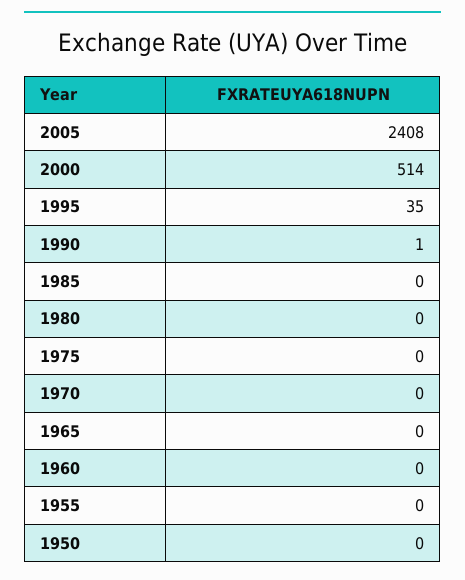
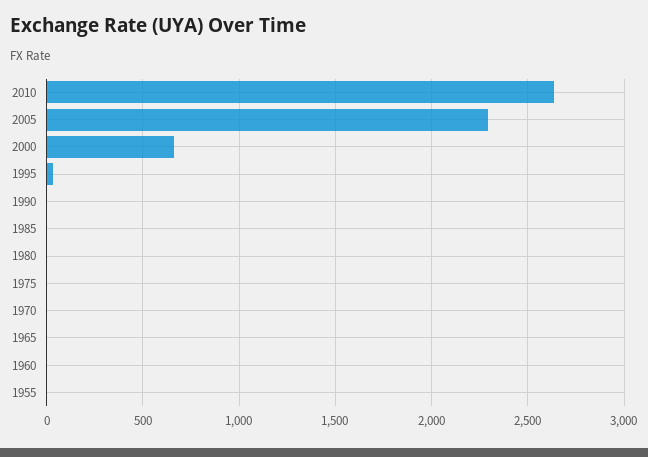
2005: 2408 -> 2300
2000: 514 -> 650
1950: 0 -> none
2010: none -> 2650

